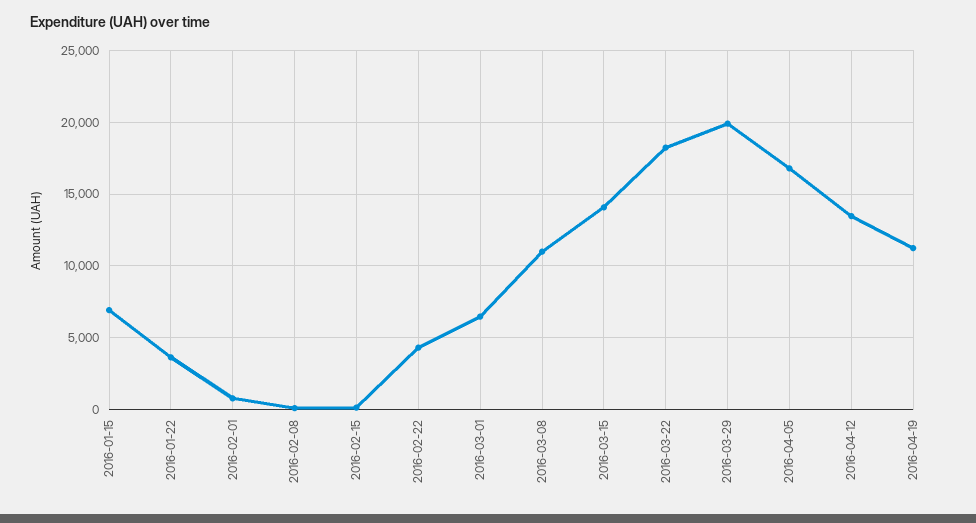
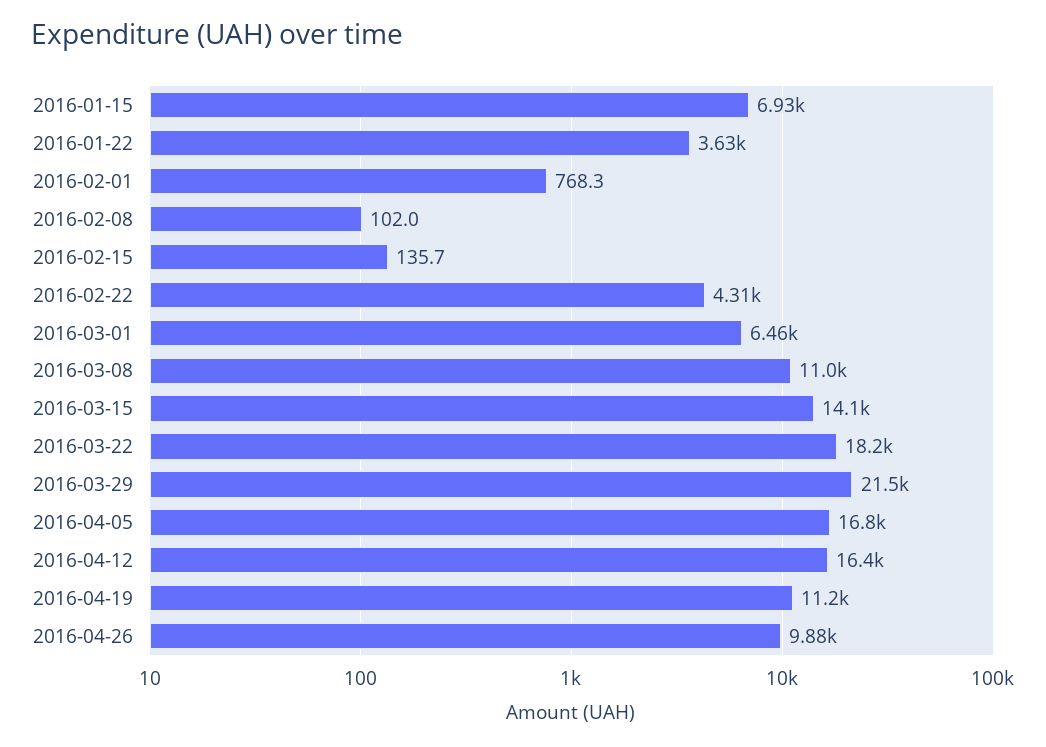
2016-03-29: 20000 -> 21500
2016-04-12: 13500 -> 16400
2016-04-26: none -> 9880

